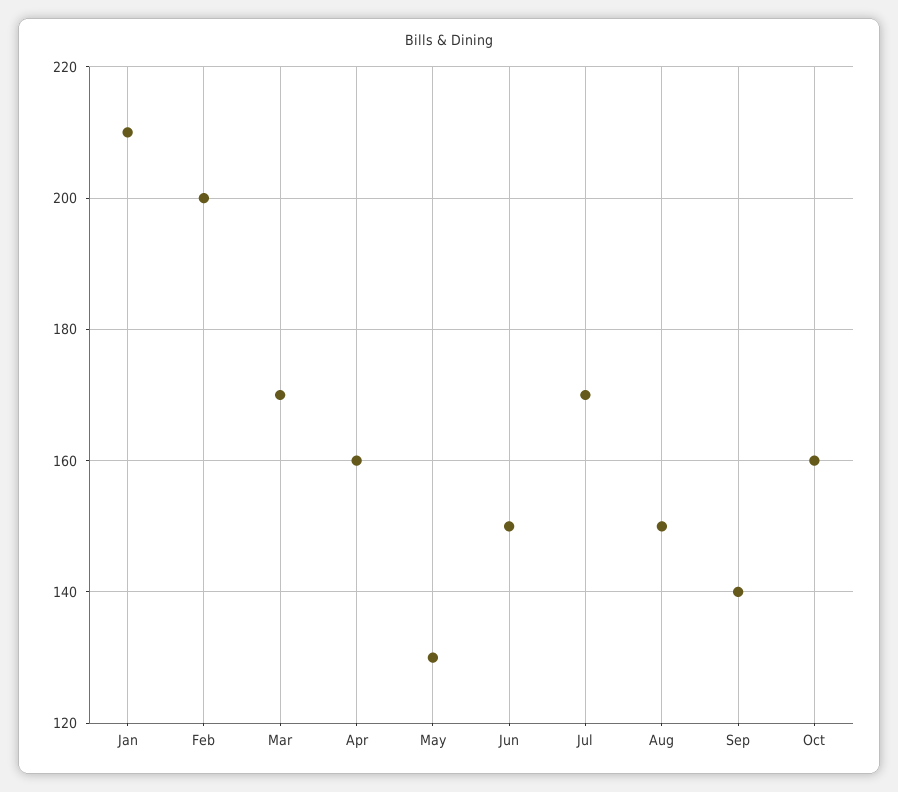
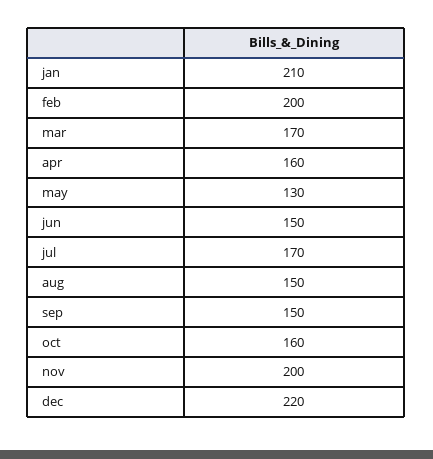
Sep: 140 -> 150
nov: none -> 200
dec: none -> 220

